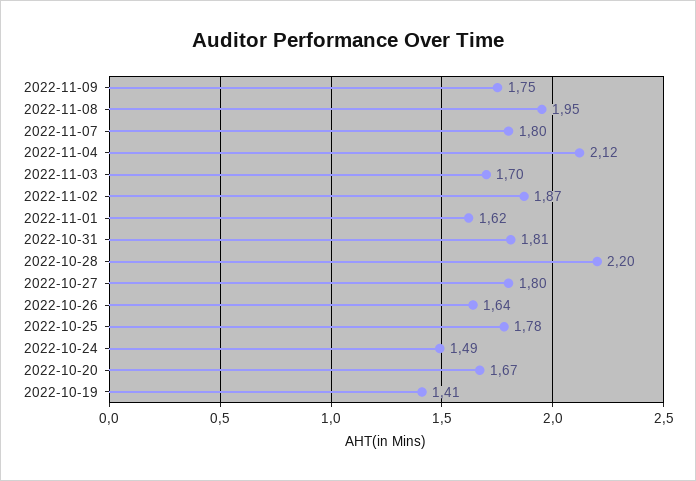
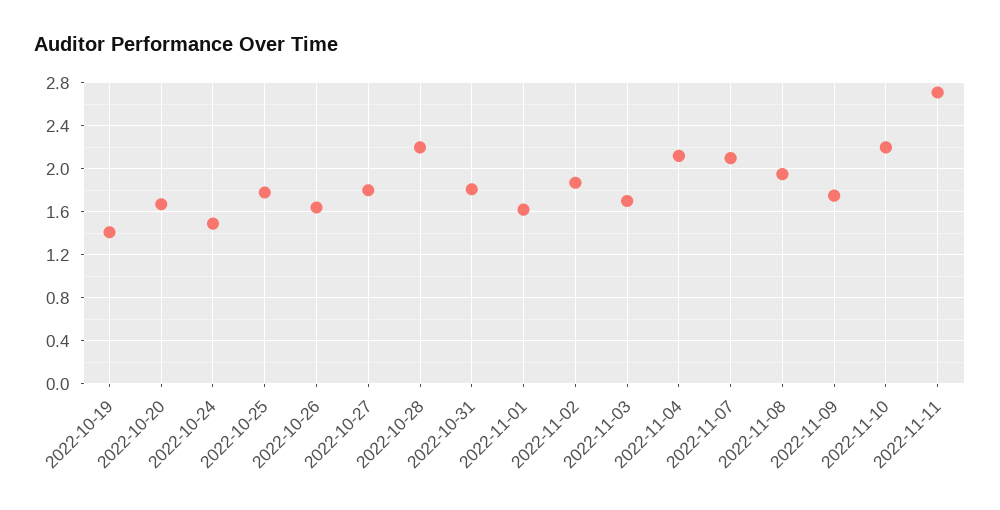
2022-11-07: 1.8 -> 2.1
2022-11-10: none -> 2.2
2022-11-11: none -> 2.7

